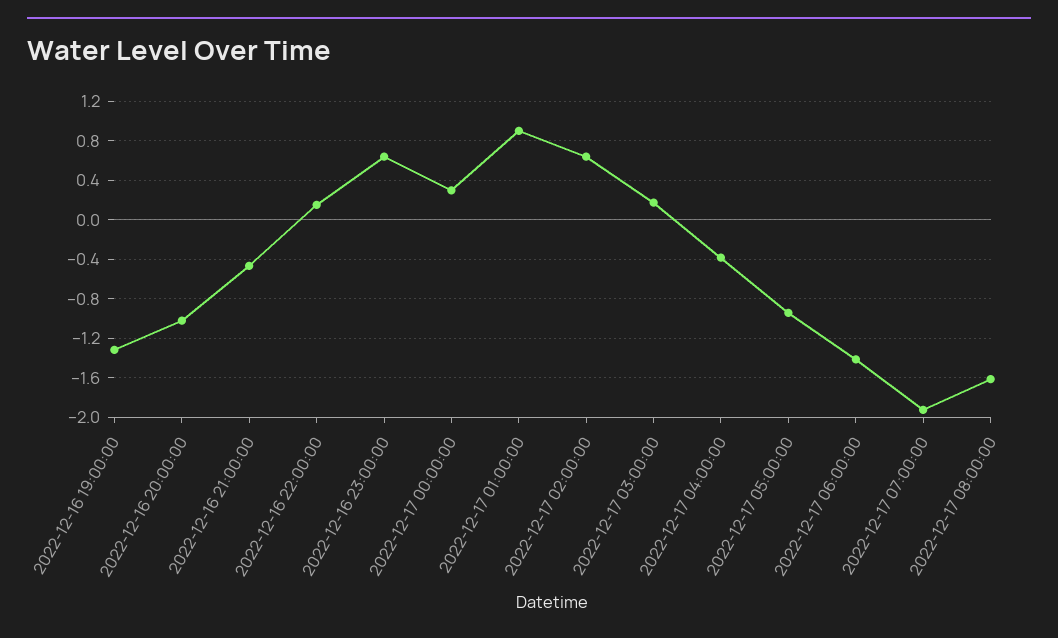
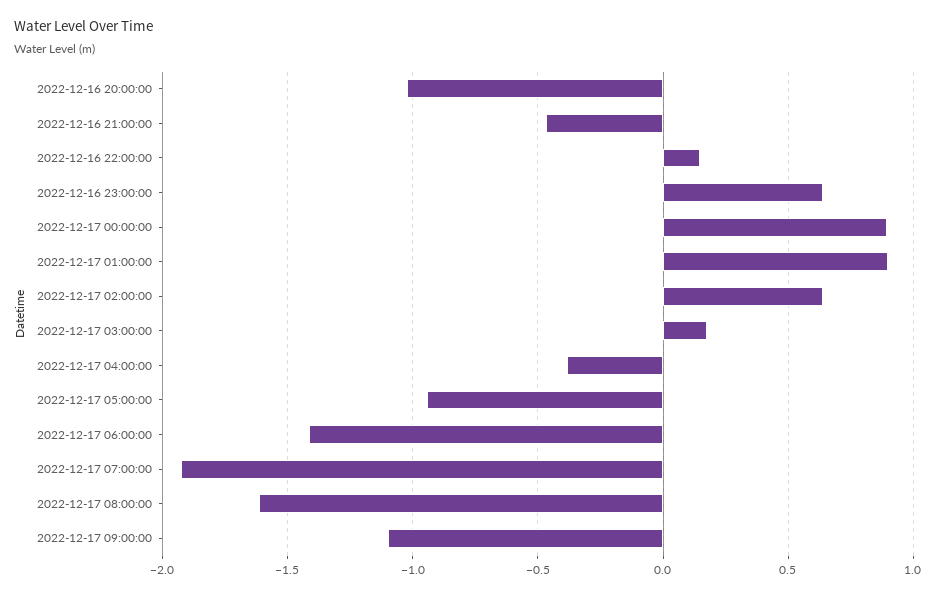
2022-12-16 19:00:00: -1.3 -> none
2022-12-17 00:00:00: 0.3 -> 0.9
2022-12-17 09:00:00: none -> -1.1

